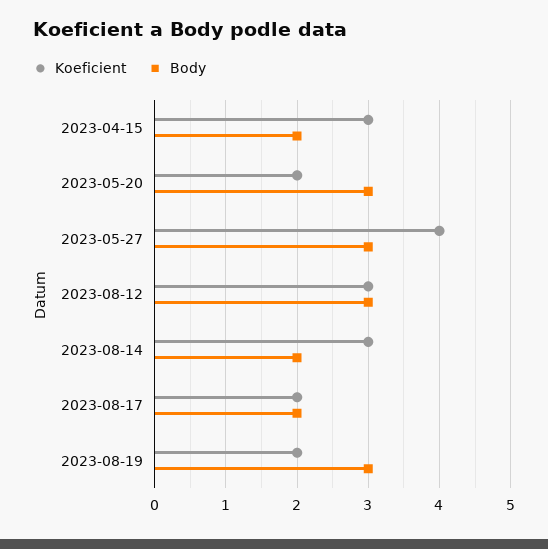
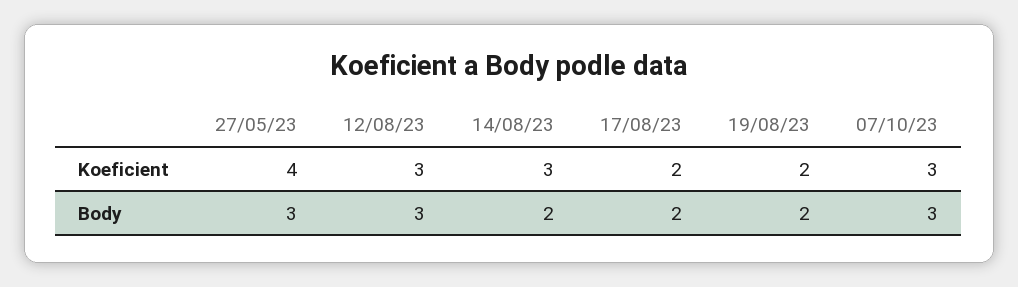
Koeficient, 2023-04-15: 3 -> none
Body, 2023-04-15: 2 -> none
Koeficient, 2023-05-20: 2 -> none
Body, 2023-05-20: 3 -> none
Body, 2023-08-19: 3 -> 2
Koeficient, 07/10/23: none -> 3
Body, 07/10/23: none -> 3

